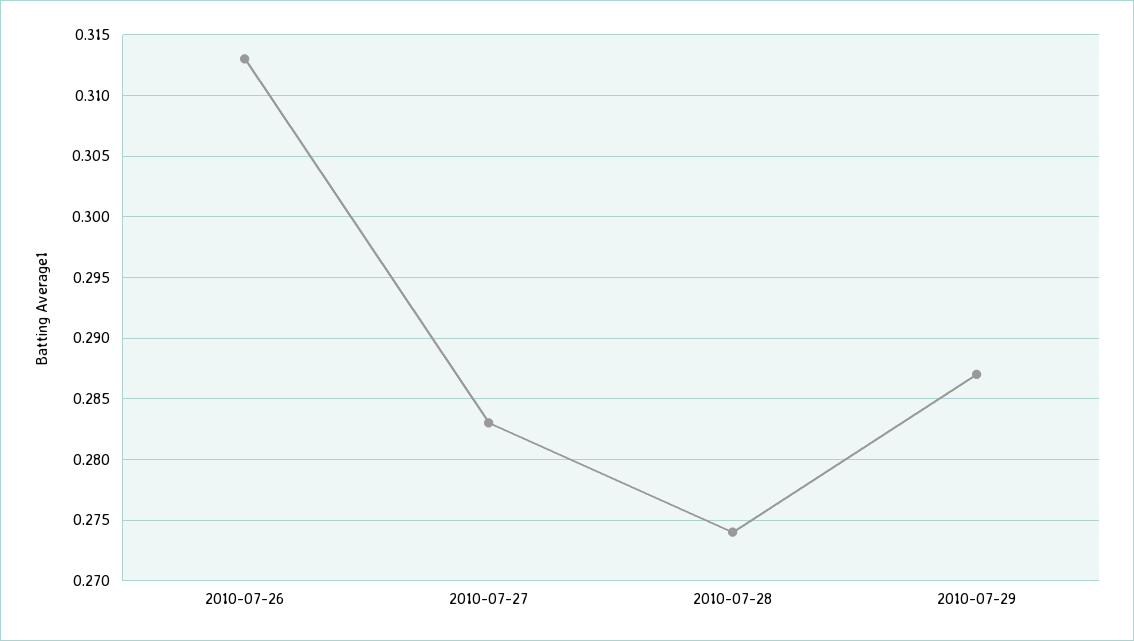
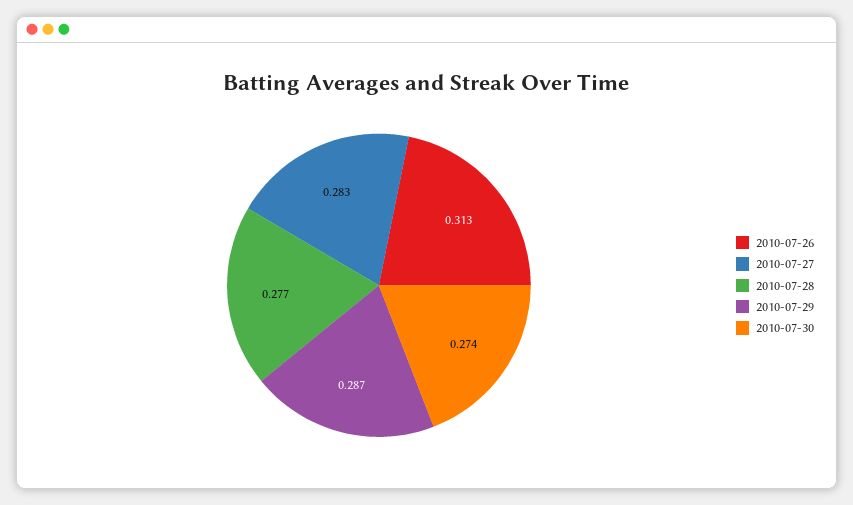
2010-07-28: 0.274 -> 0.277
2010-07-30: none -> 0.274

